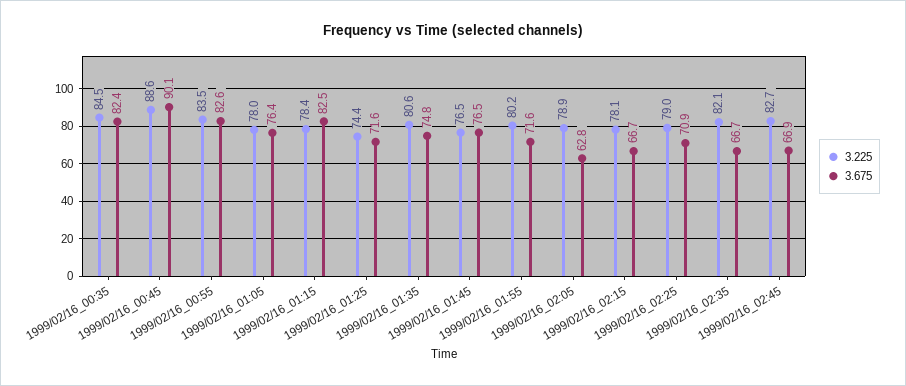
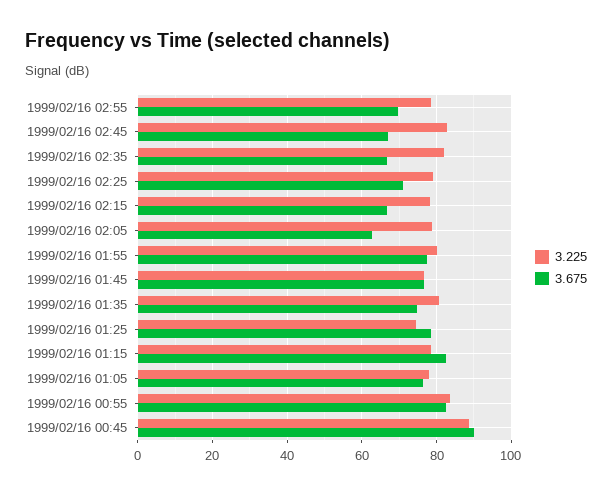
3.225, 1999/02/16_00:35: 84.5 -> none
3.675, 1999/02/16_00:35: 82.4 -> none
3.675, 1999/02/16_01:25: 71.6 -> 78
3.675, 1999/02/16_01:55: 71.6 -> 78
3.225, 1999/02/16 02:55: none -> 78
3.675, 1999/02/16 02:55: none -> 70

